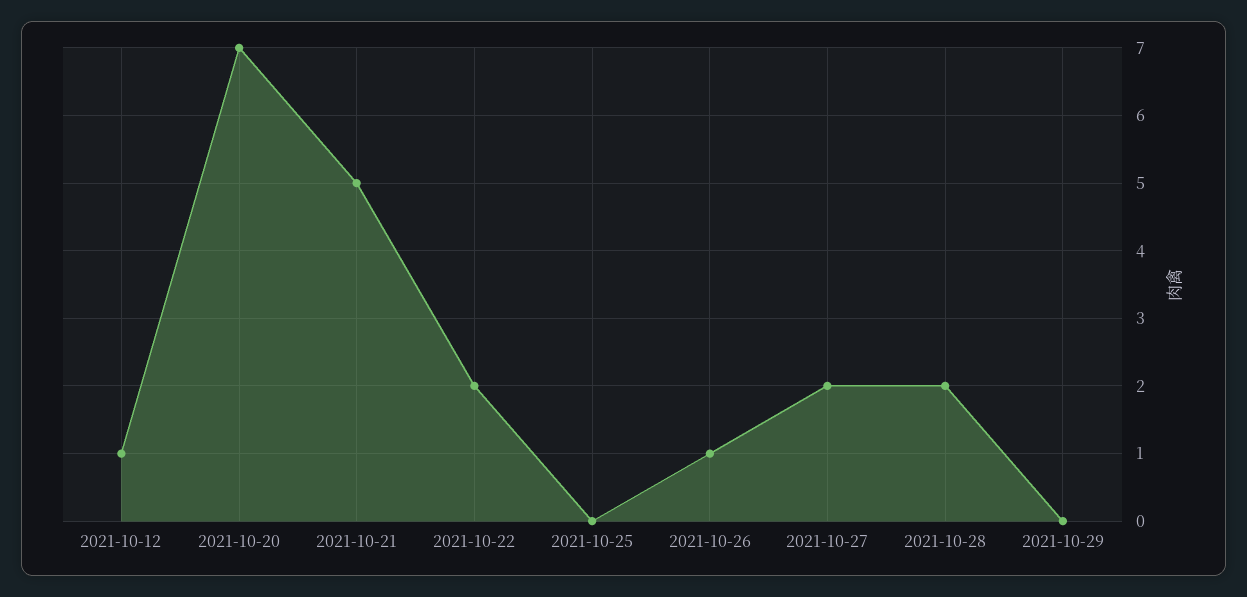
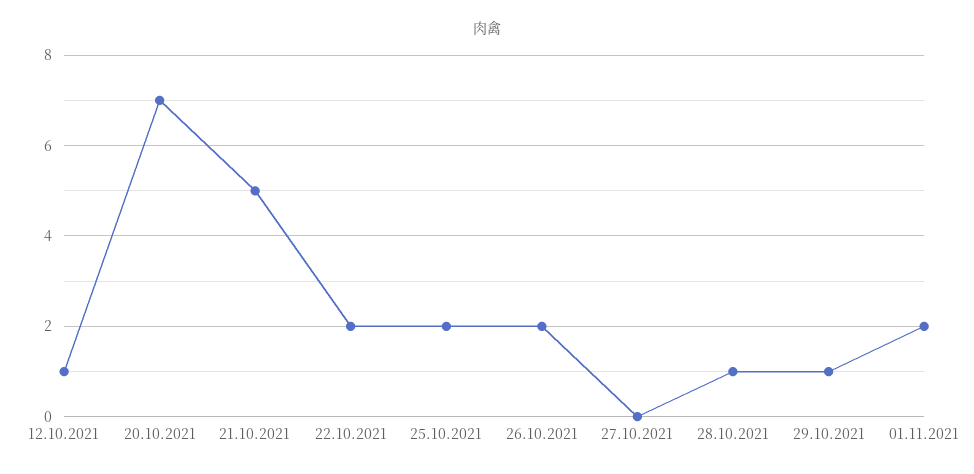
2021-10-25: 0 -> 2
2021-10-26: 1 -> 2
2021-10-27: 2 -> 0
2021-10-28: 2 -> 1
2021-10-29: 0 -> 1
01.11.2021: none -> 2

